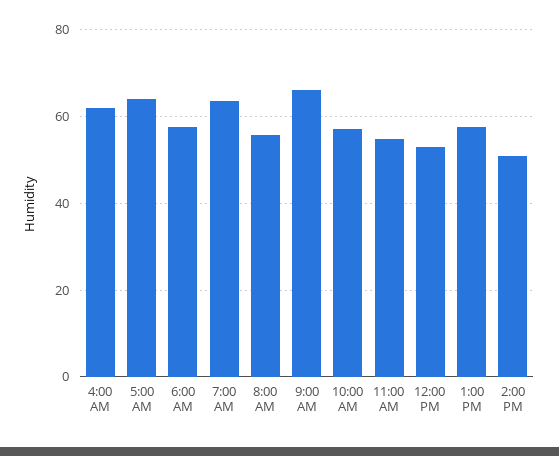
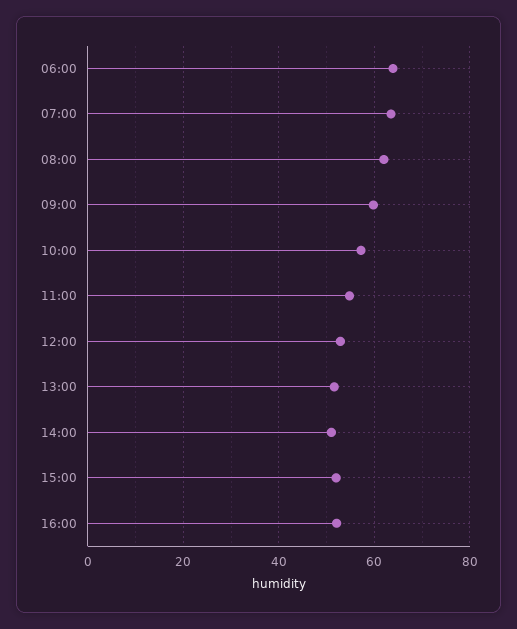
4:00 AM: 62 -> none
5:00 AM: 64 -> none
6:00 AM: 58 -> 64
8:00 AM: 56 -> 62
9:00 AM: 66 -> 60
1:00 PM: 58 -> 52
15:00: none -> 52
16:00: none -> 52

